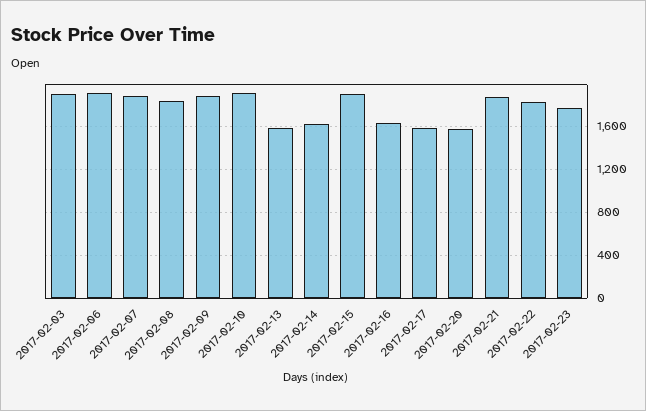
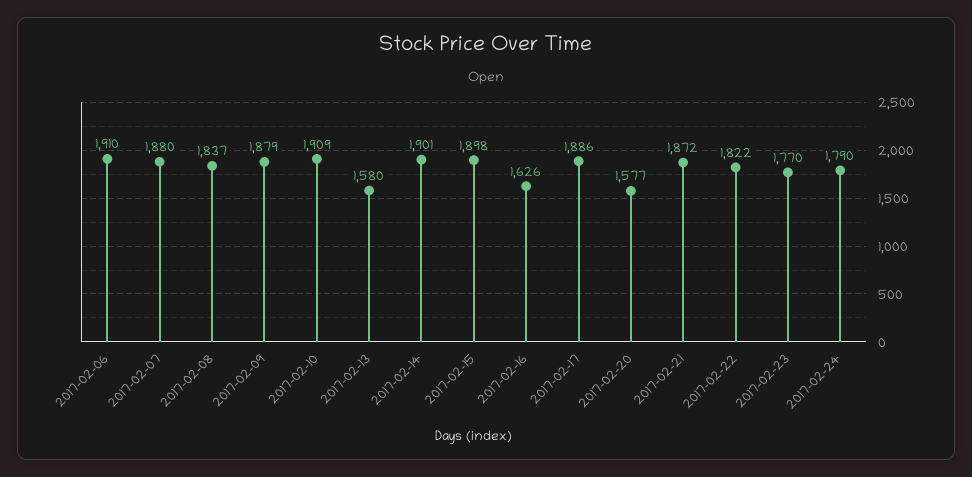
2017-02-03: 1900 -> none
2017-02-14: 1600 -> 1901
2017-02-17: 1600 -> 1886
2017-02-24: none -> 1790

